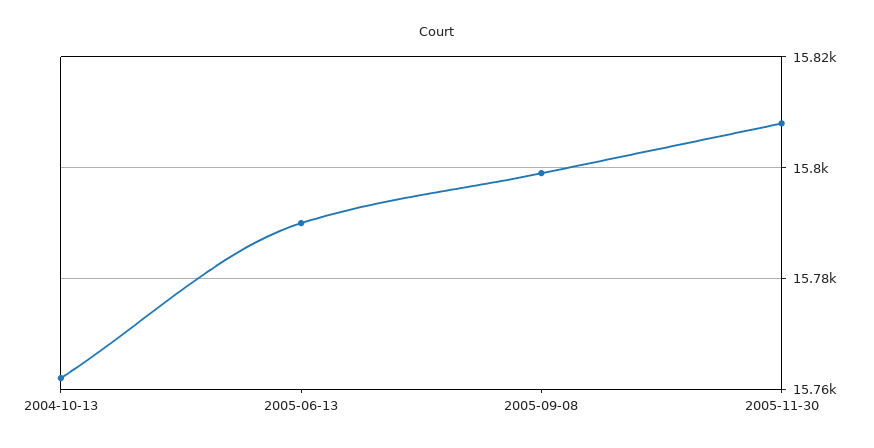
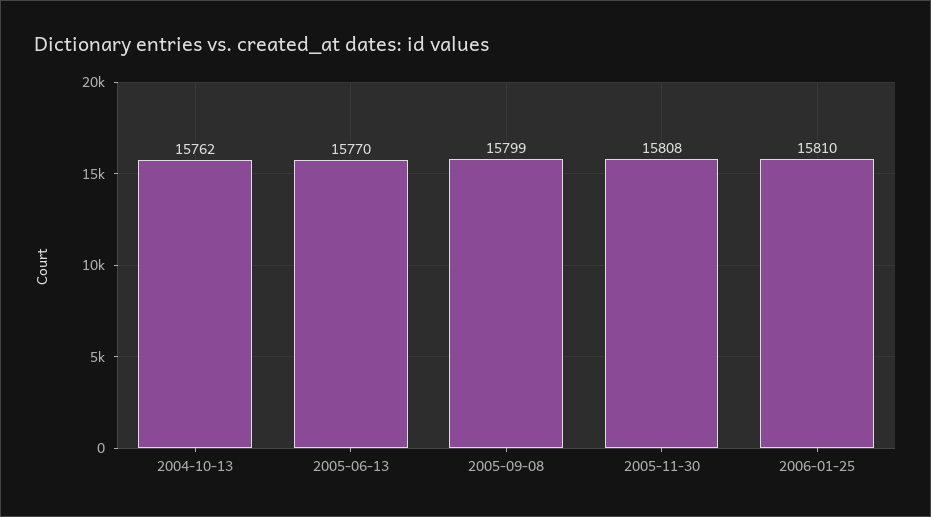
2005-06-13: 15790 -> 15770
2006-01-25: none -> 15810

